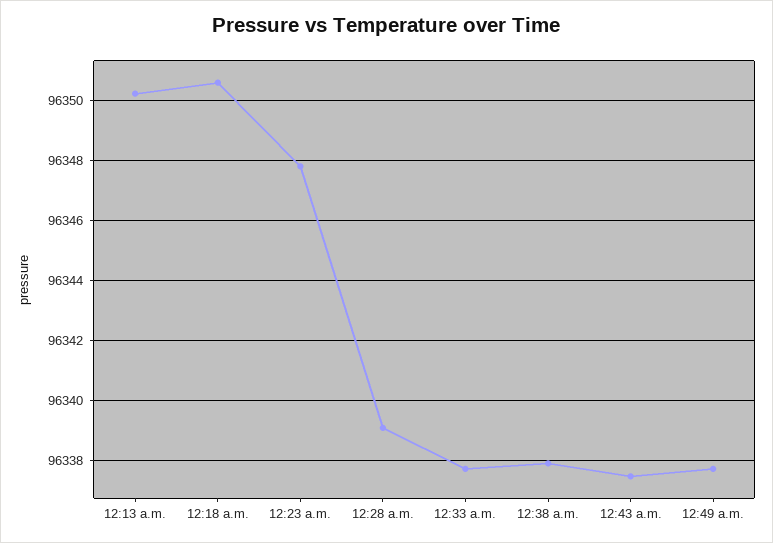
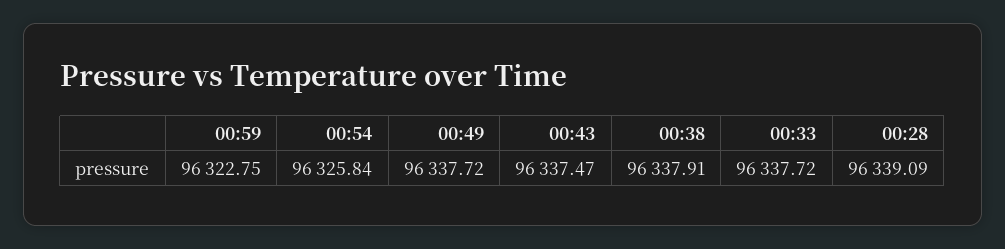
12:13 a.m.: 96350.2 -> none
12:18 a.m.: 96350.6 -> none
12:23 a.m.: 96347.8 -> none
00:59: none -> 96322.75
00:54: none -> 96325.84

